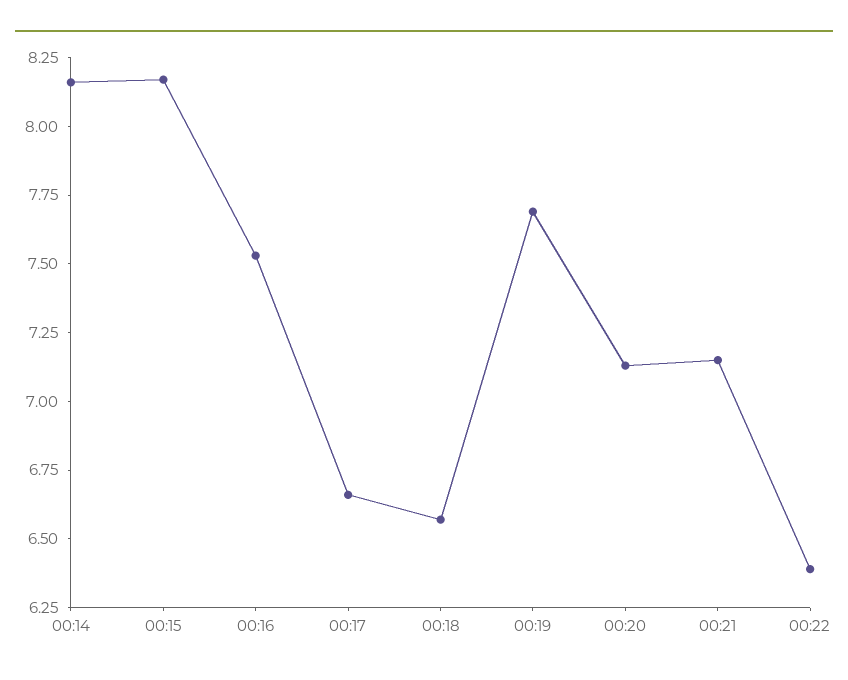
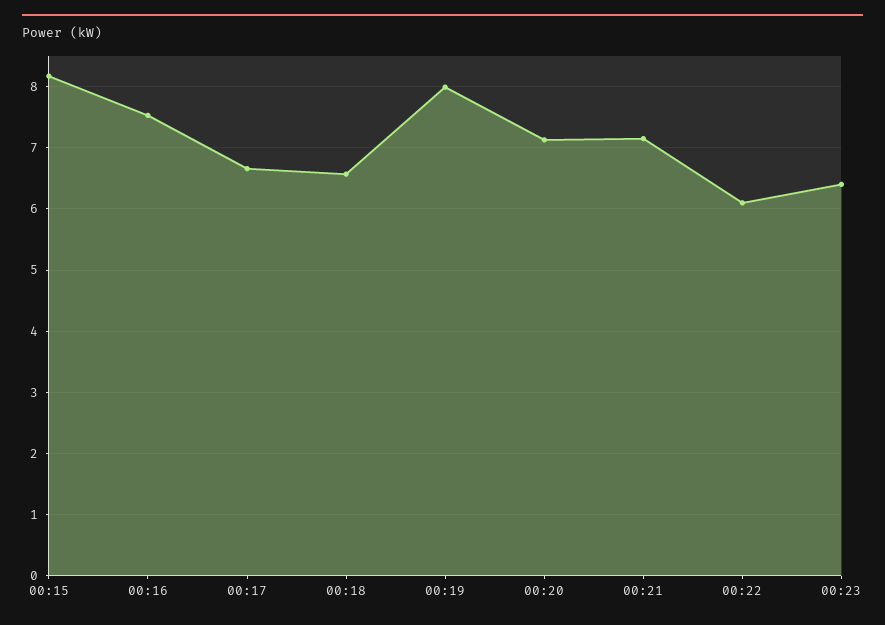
00:14: 8.15 -> none
00:19: 7.7 -> 8
00:22: 6.4 -> 6.1
00:23: none -> 6.4

